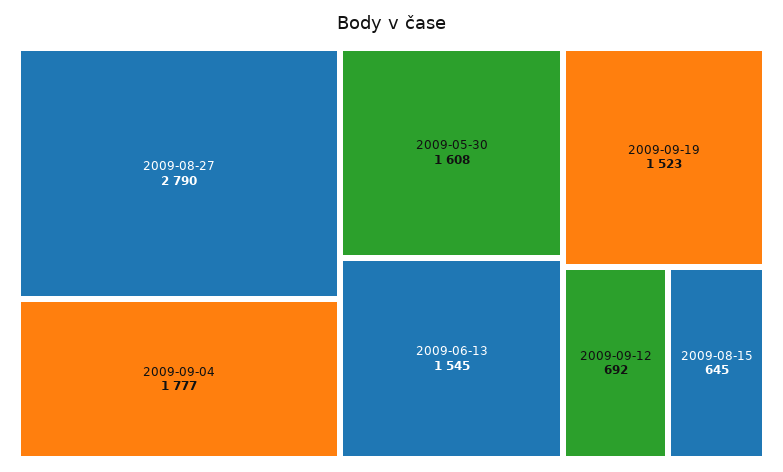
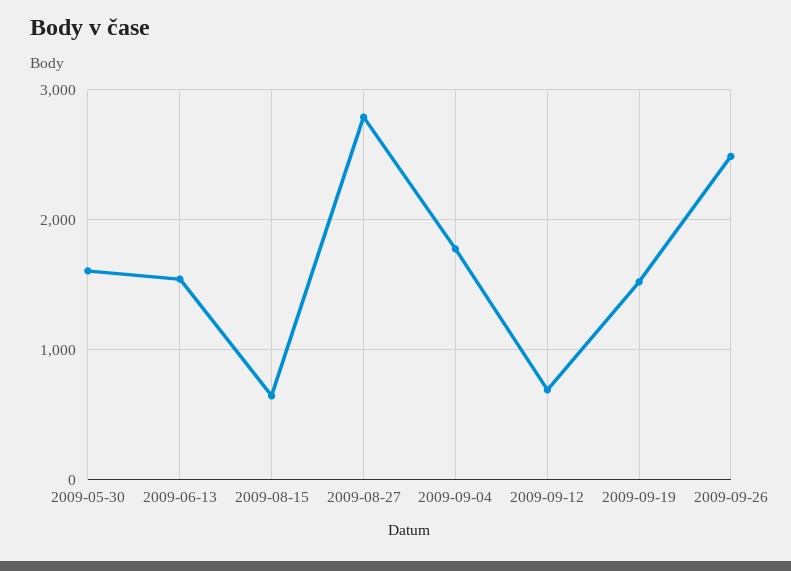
2009-09-26: none -> 2500

